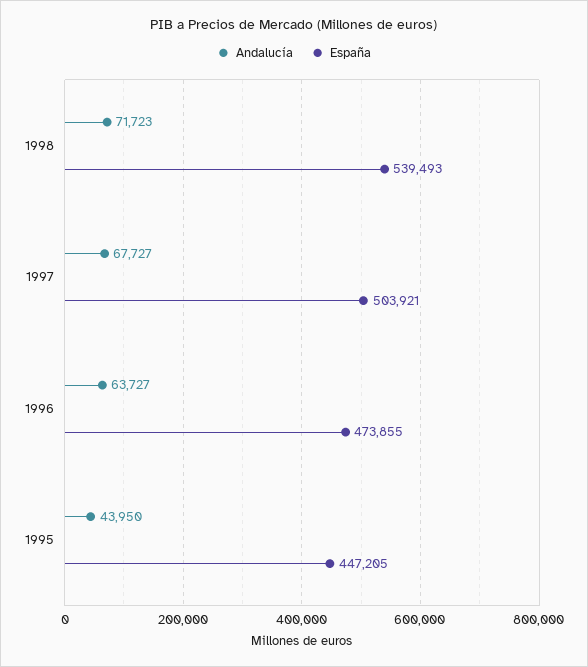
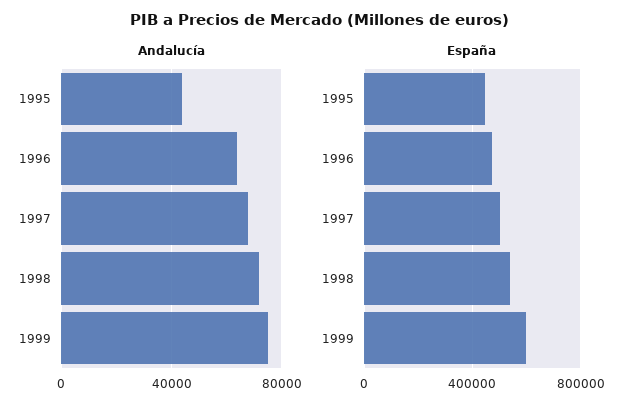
Andalucía, 1999: none -> 75000
España, 1999: none -> 600000

